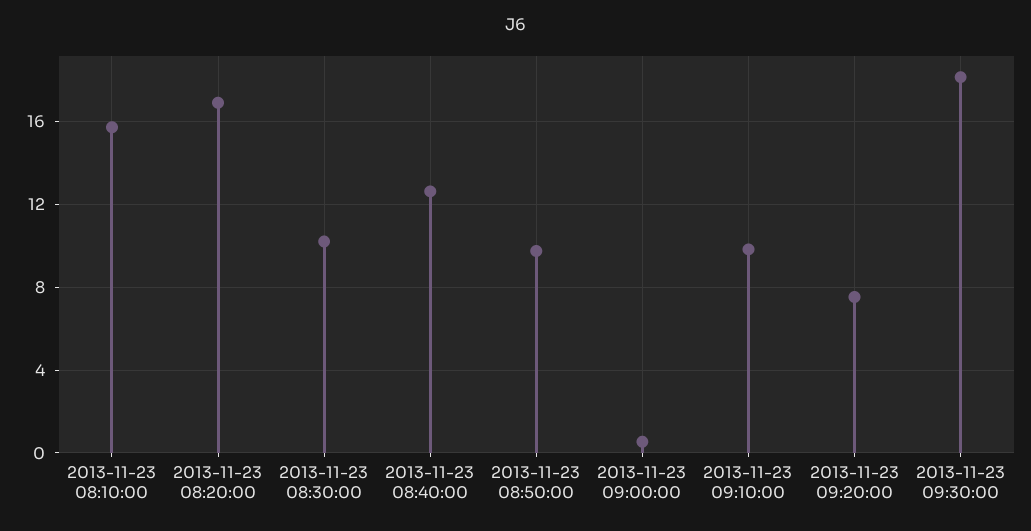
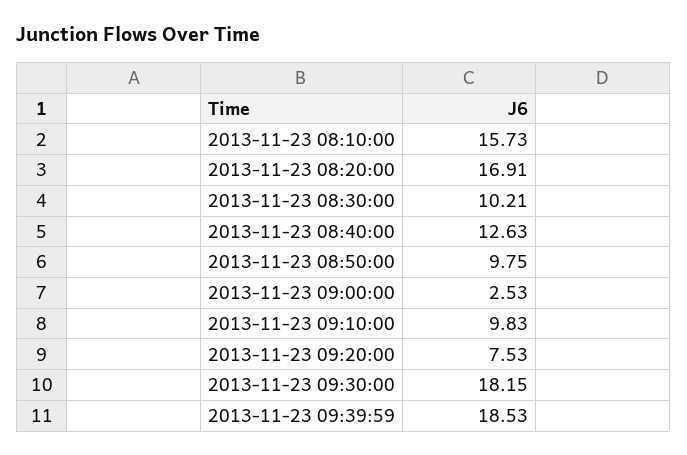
2013-11-23 09:00:00: 0.5 -> 2.53
2013-11-23 09:39:59: none -> 18.53

